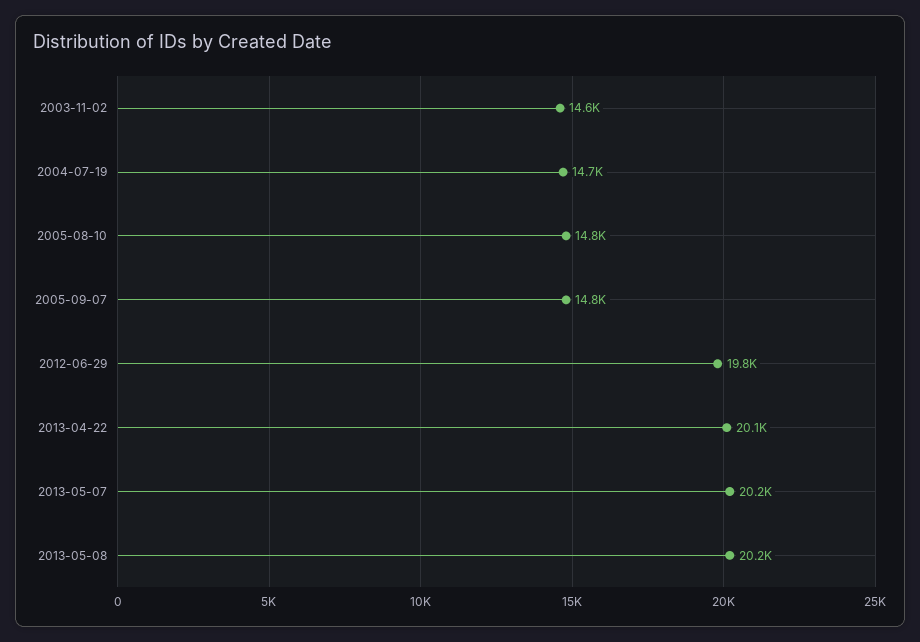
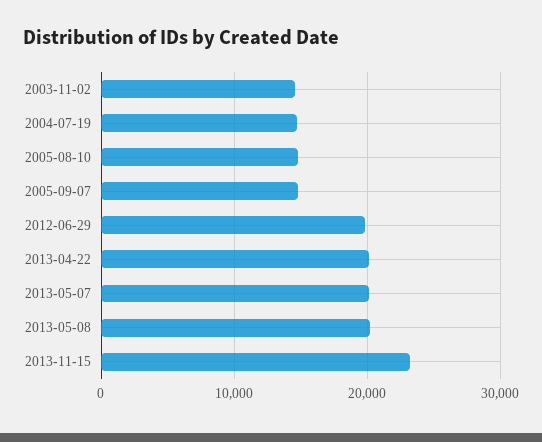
2013-11-15: none -> 23000

